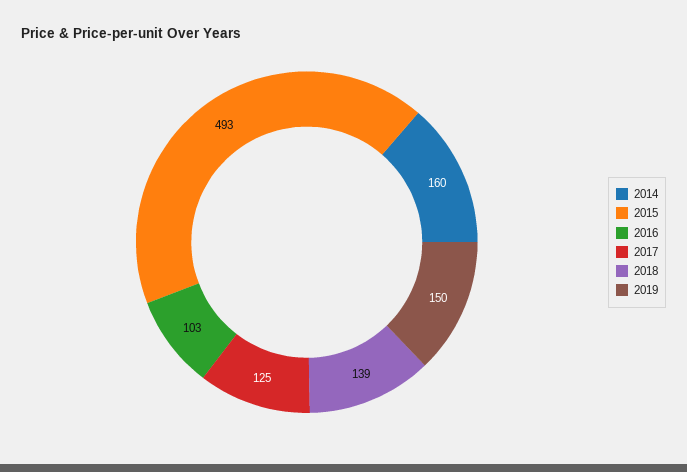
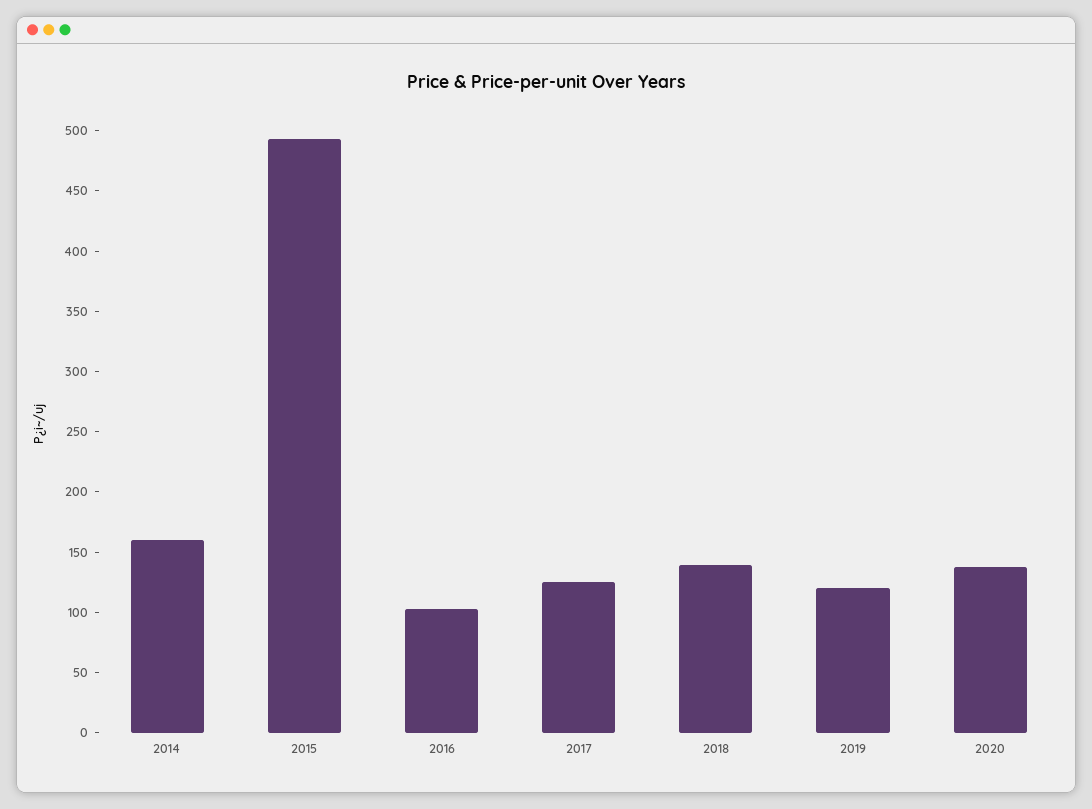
2019: 150 -> 120
2020: none -> 140

